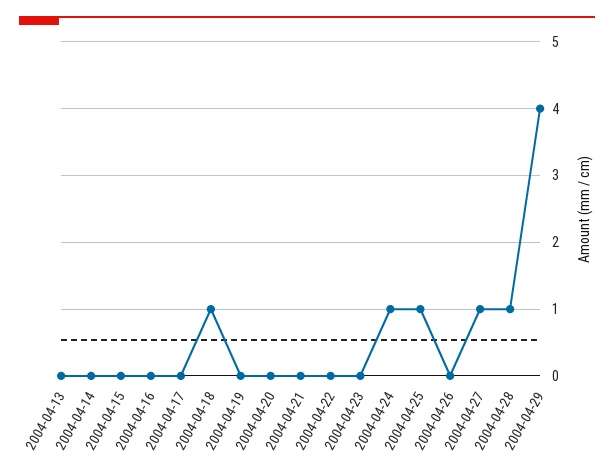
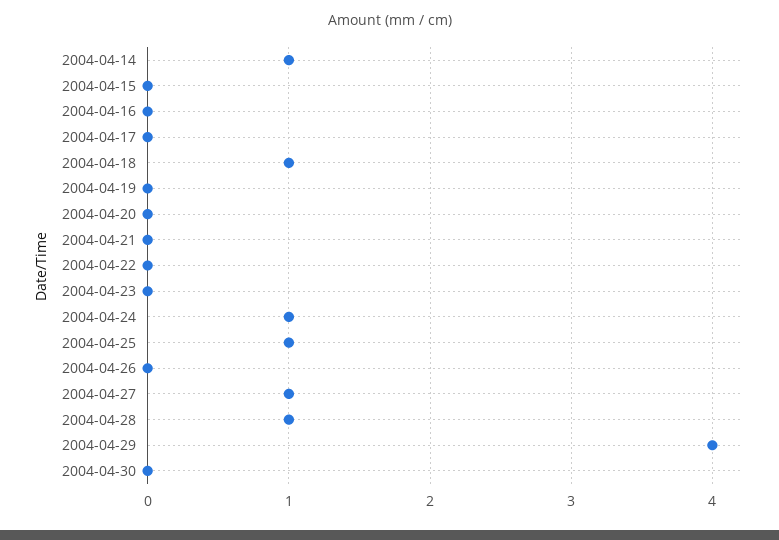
2004-04-13: 0 -> none
2004-04-14: 0 -> 1
2004-04-30: none -> 0

